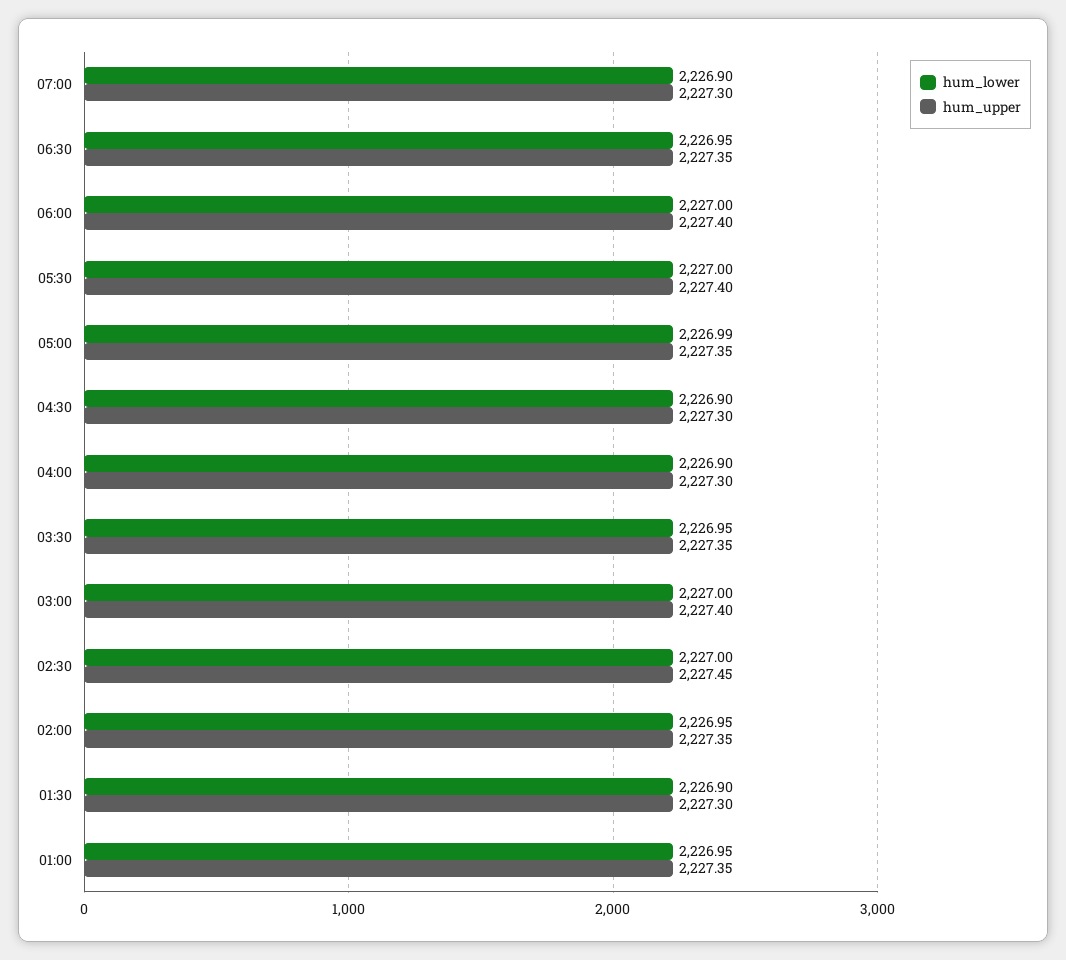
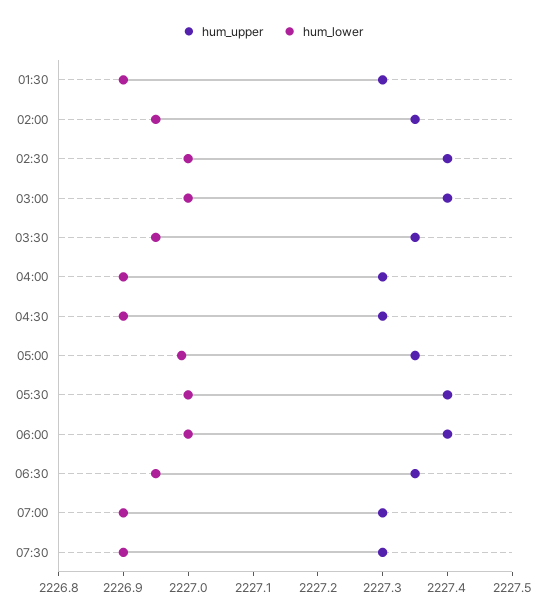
hum_upper, 02:30: 2227.45 -> 2227.4
hum_lower, 01:00: 2226.95 -> none
hum_upper, 01:00: 2227.35 -> none
hum_upper, 07:30: none -> 2227.3
hum_lower, 07:30: none -> 2226.9

